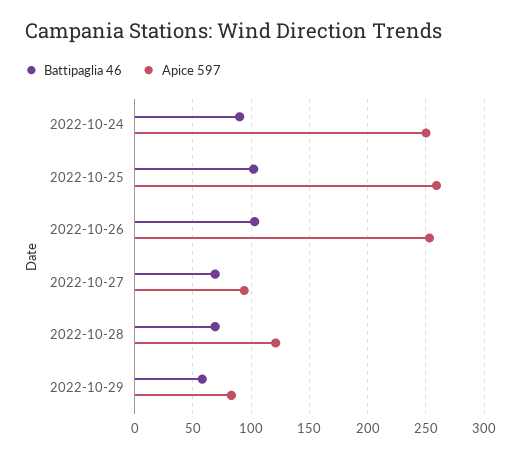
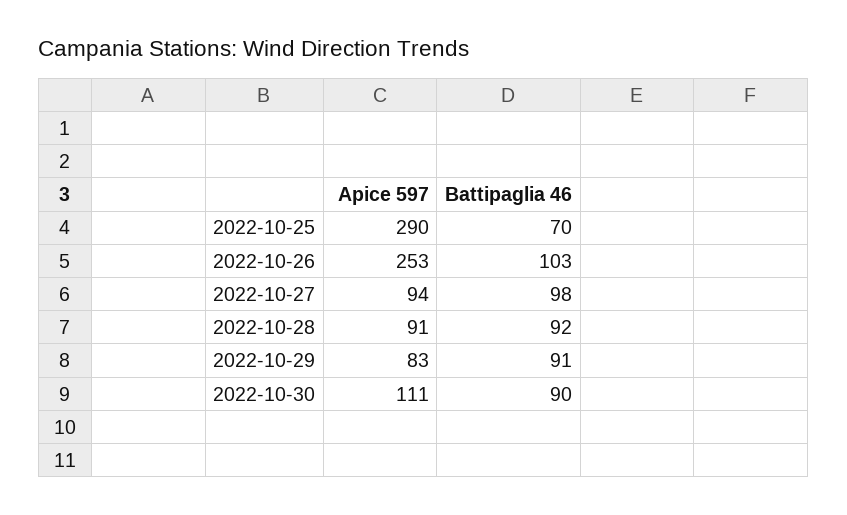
Battipaglia 46, 2022-10-24: 90 -> none
Apice 597, 2022-10-24: 250 -> none
Battipaglia 46, 2022-10-25: 100 -> 70
Apice 597, 2022-10-25: 260 -> 290
Battipaglia 46, 2022-10-27: 70 -> 98
Battipaglia 46, 2022-10-28: 70 -> 92
Apice 597, 2022-10-28: 120 -> 91
Battipaglia 46, 2022-10-29: 60 -> 91
Apice 597, 2022-10-30: none -> 111
Battipaglia 46, 2022-10-30: none -> 90

